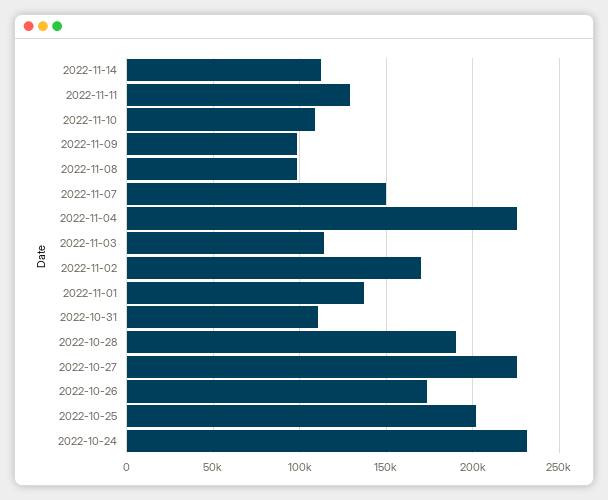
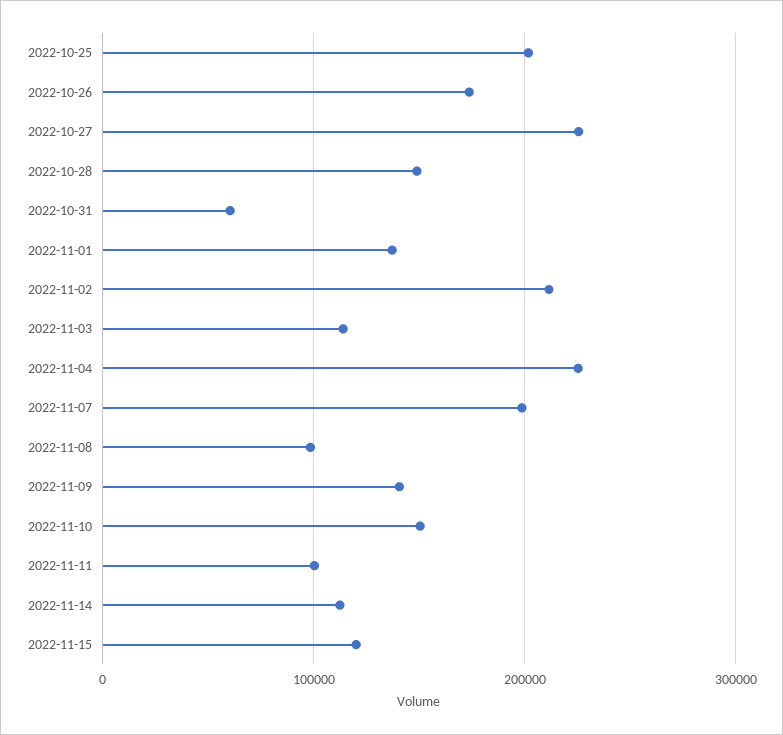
2022-11-11: 130000 -> 100000
2022-11-10: 110000 -> 150000
2022-11-09: 100000 -> 140000
2022-11-07: 150000 -> 200000
2022-11-02: 170000 -> 210000
2022-10-31: 110000 -> 60000
2022-10-28: 190000 -> 150000
2022-10-24: 230000 -> none
2022-11-15: none -> 120000

